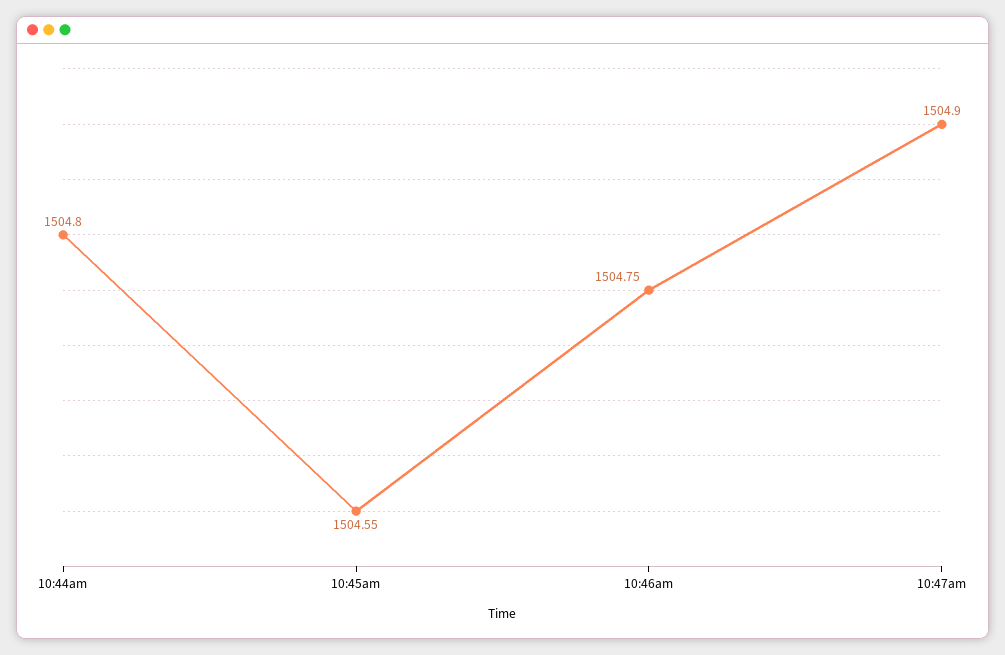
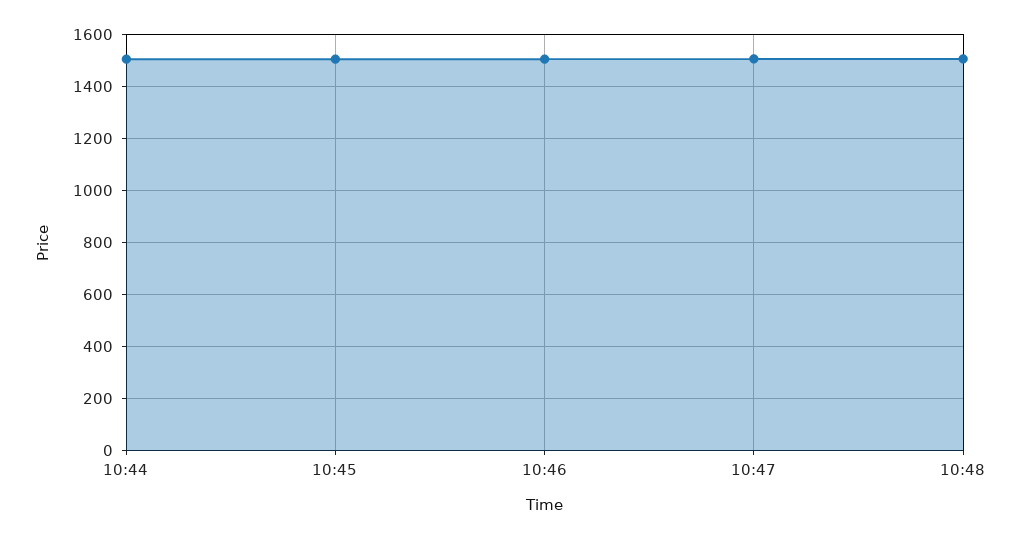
10:48: none -> 1500

